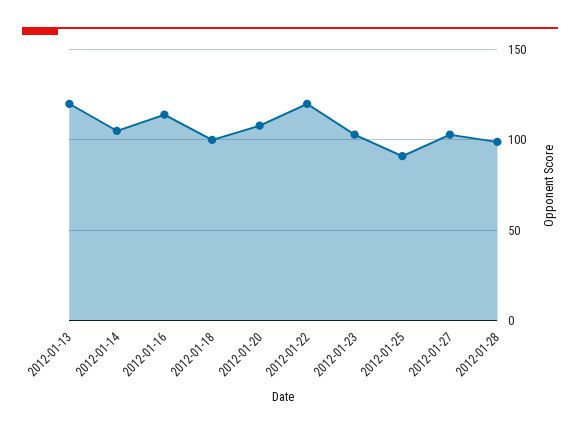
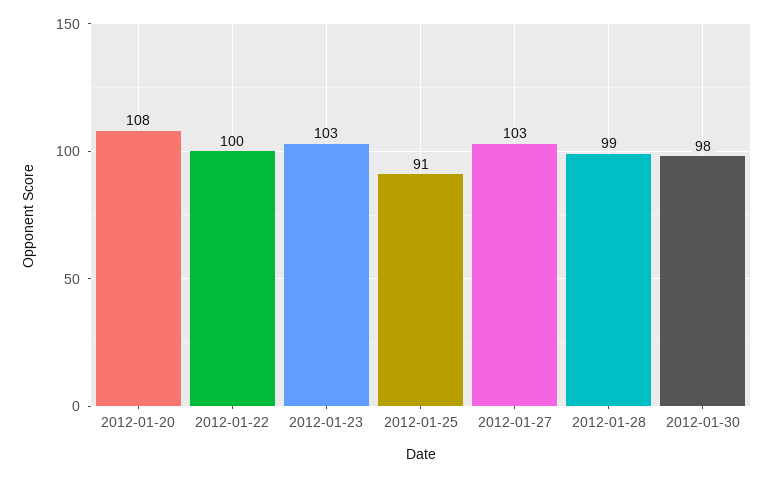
2012-01-13: 120 -> none
2012-01-14: 105 -> none
2012-01-16: 115 -> none
2012-01-18: 100 -> none
2012-01-22: 120 -> 100
2012-01-30: none -> 98

